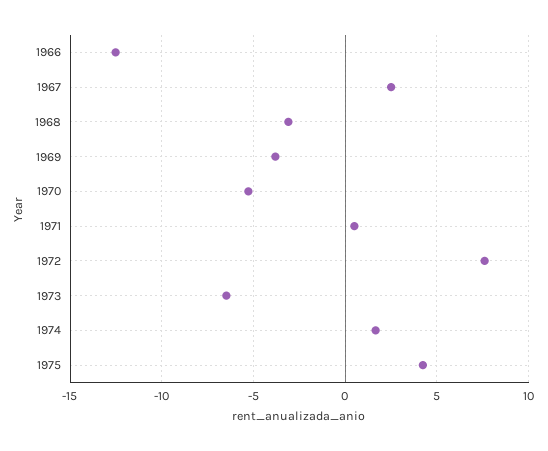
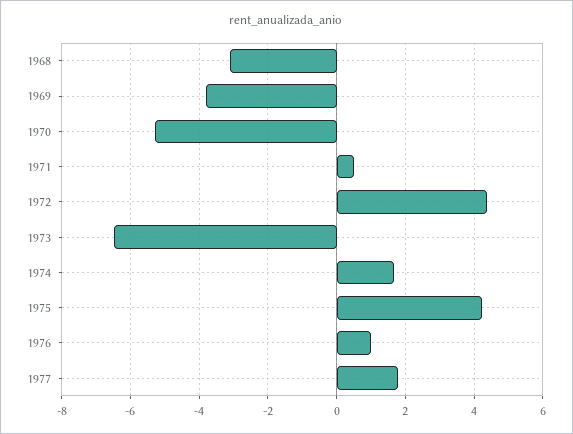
1966: -12.5 -> none
1967: 2.5 -> none
1972: 7.5 -> 4.4
1976: none -> 1
1977: none -> 1.8

